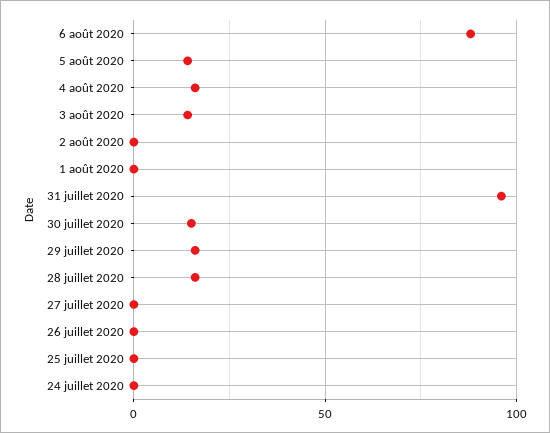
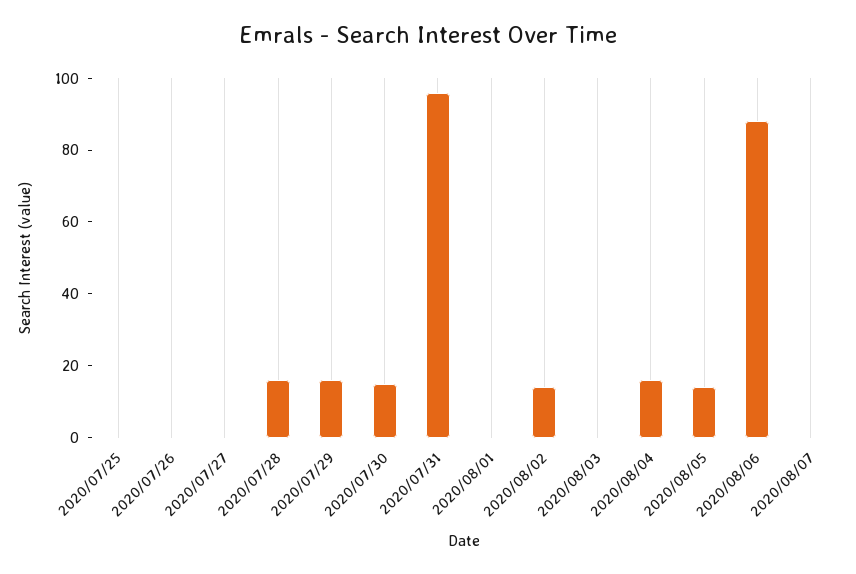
3 août 2020: 15 -> 0
2 août 2020: 0 -> 15
24 juillet 2020: 0 -> none
2020/08/07: none -> 0

